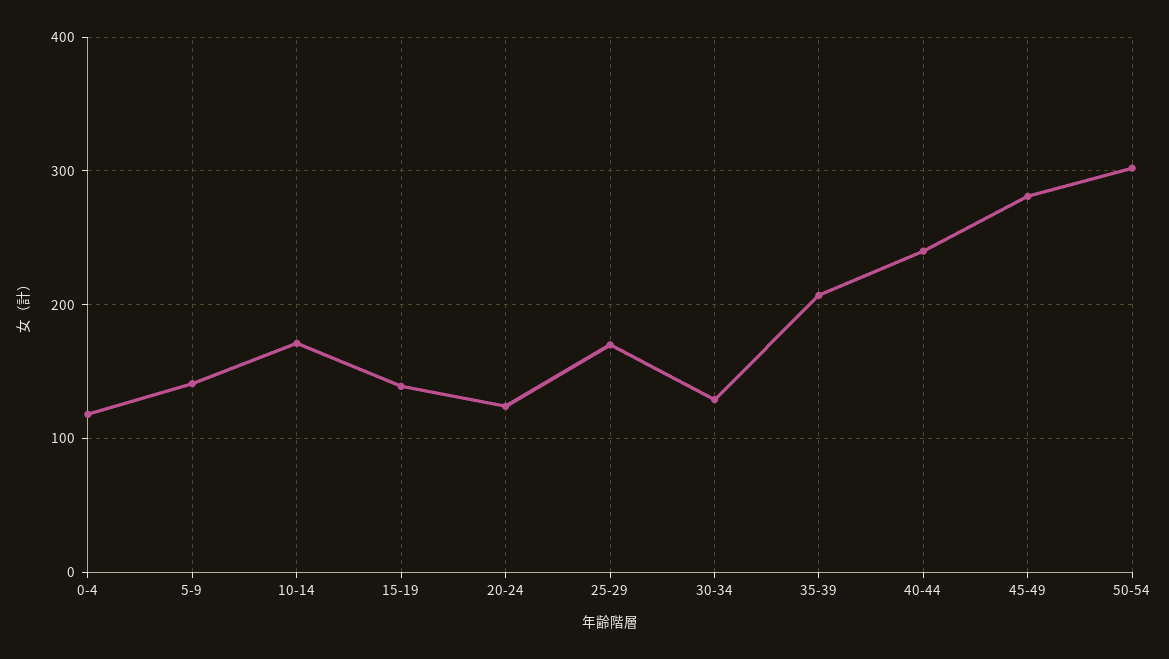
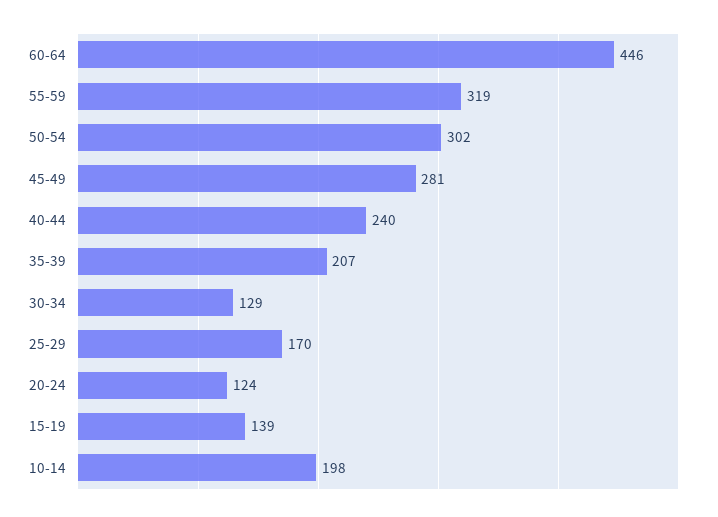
0-4: 120 -> none
5-9: 140 -> none
10-14: 170 -> 198
60-64: none -> 446
55-59: none -> 319

